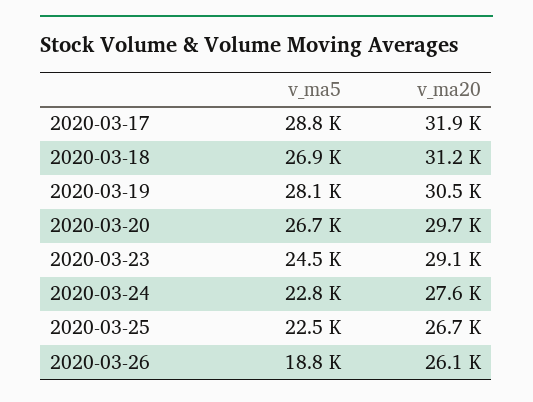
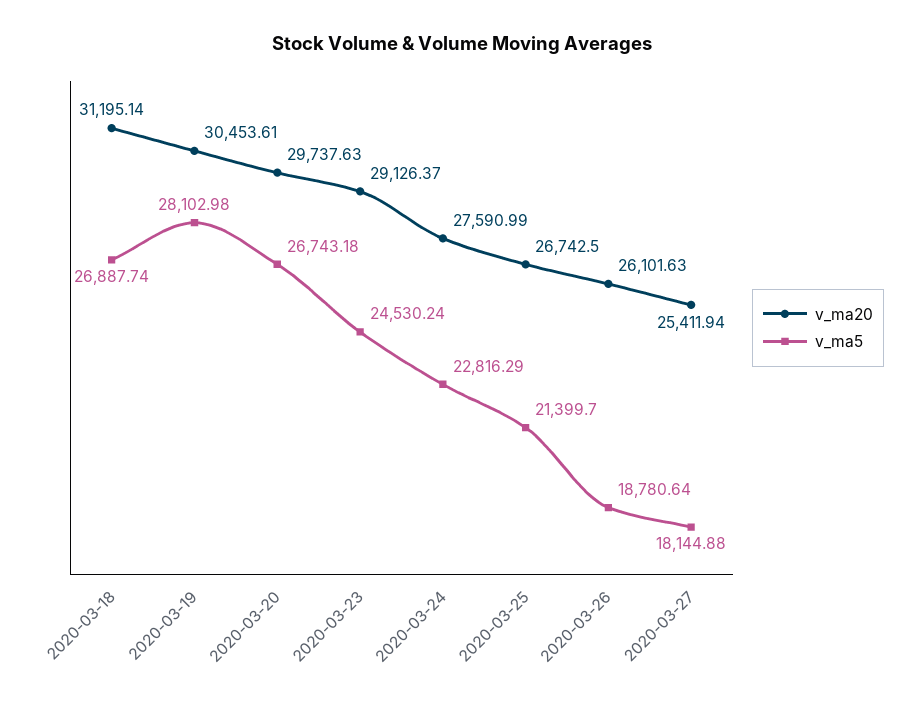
v_ma5, 2020-03-17: 28800 -> none
v_ma20, 2020-03-17: 31900 -> none
v_ma5, 2020-03-25: 22500 -> 21399.7
v_ma20, 2020-03-27: none -> 25411.94
v_ma5, 2020-03-27: none -> 18144.88

